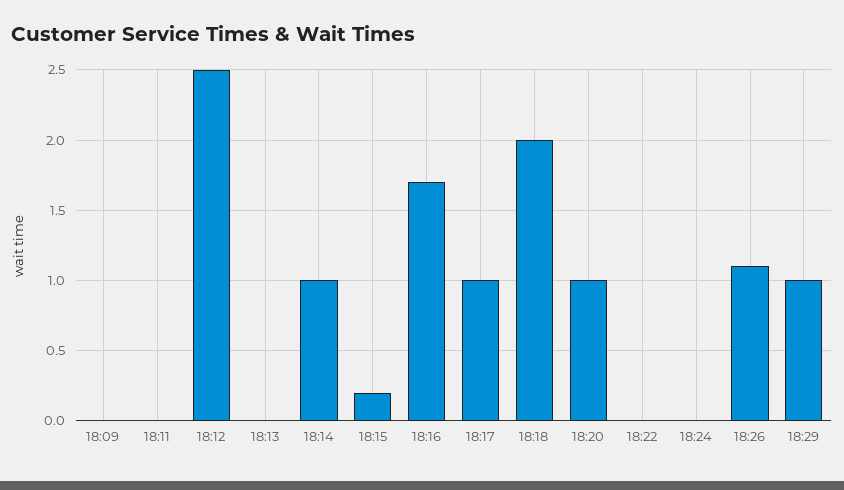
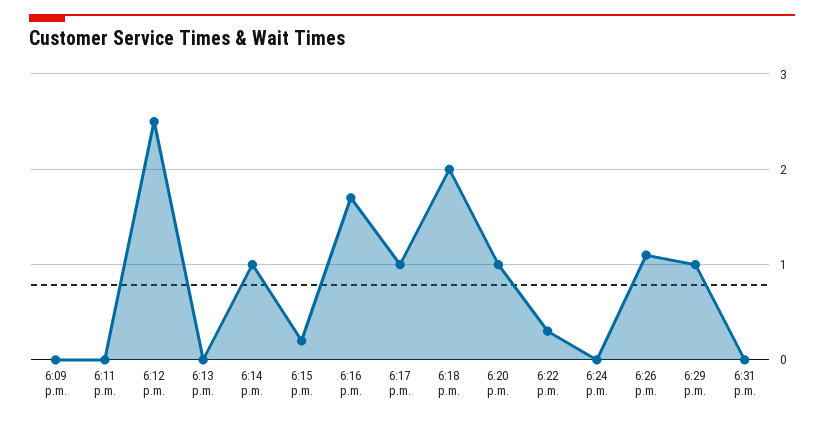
18:22: 0 -> 0.3
6:31 p.m.: none -> 0

